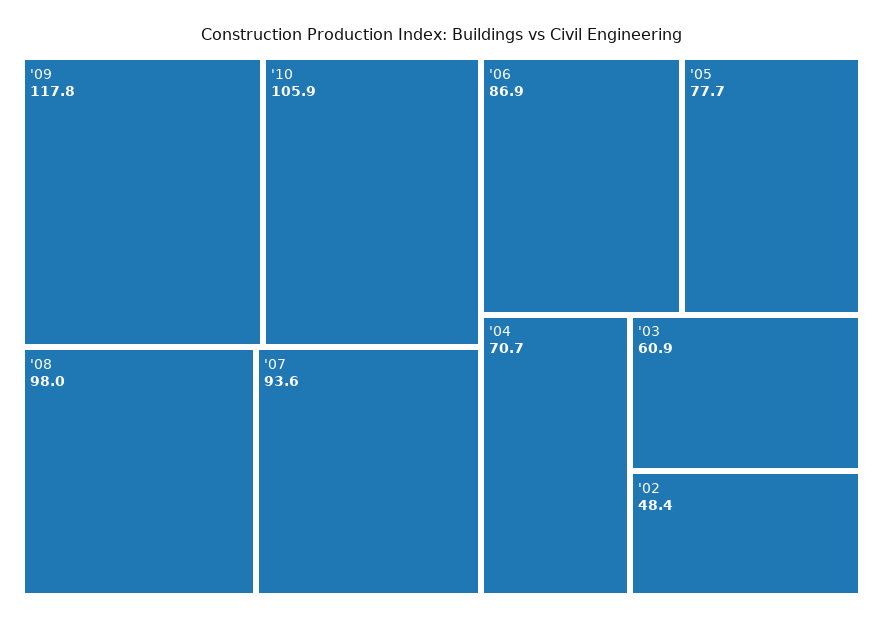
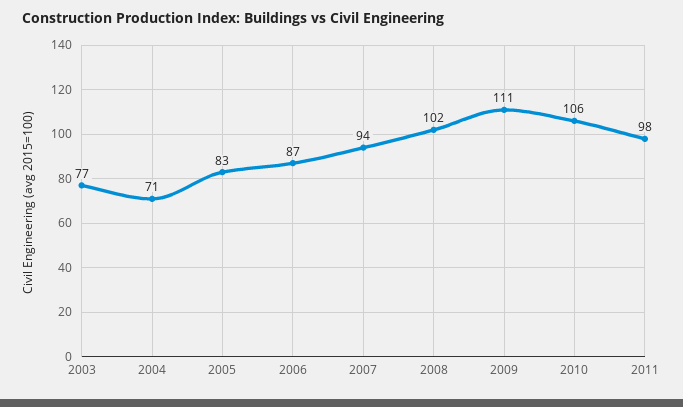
'09: 117.8 -> 111
'08: 98 -> 102
'05: 77.7 -> 83
'03: 60.9 -> 77
'02: 48.4 -> none
2011: none -> 98

